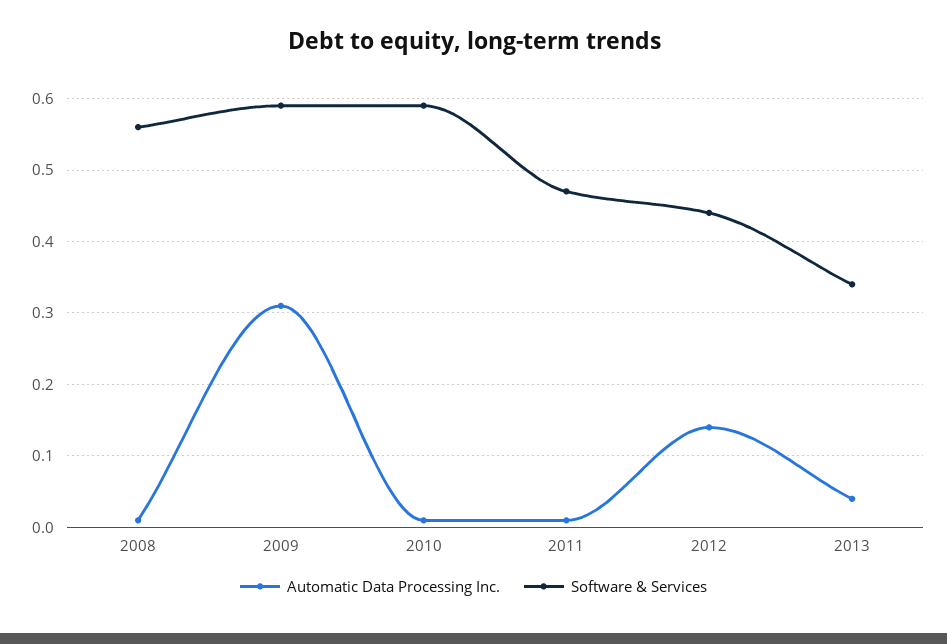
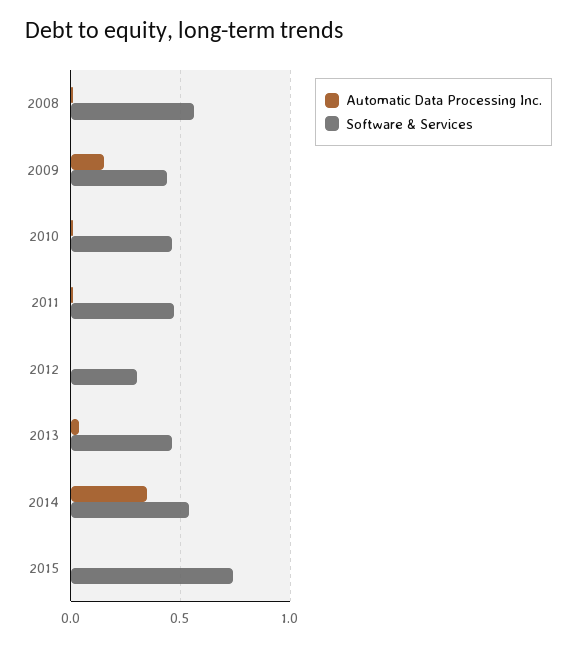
Automatic Data Processing Inc., 2009: 0.31 -> 0.15
Software & Services, 2009: 0.59 -> 0.45
Software & Services, 2010: 0.59 -> 0.45
Automatic Data Processing Inc., 2012: 0.14 -> 0
Software & Services, 2012: 0.44 -> 0.3
Software & Services, 2013: 0.34 -> 0.45
Automatic Data Processing Inc., 2014: none -> 0.35
Software & Services, 2014: none -> 0.55
Automatic Data Processing Inc., 2015: none -> 0
Software & Services, 2015: none -> 0.75

